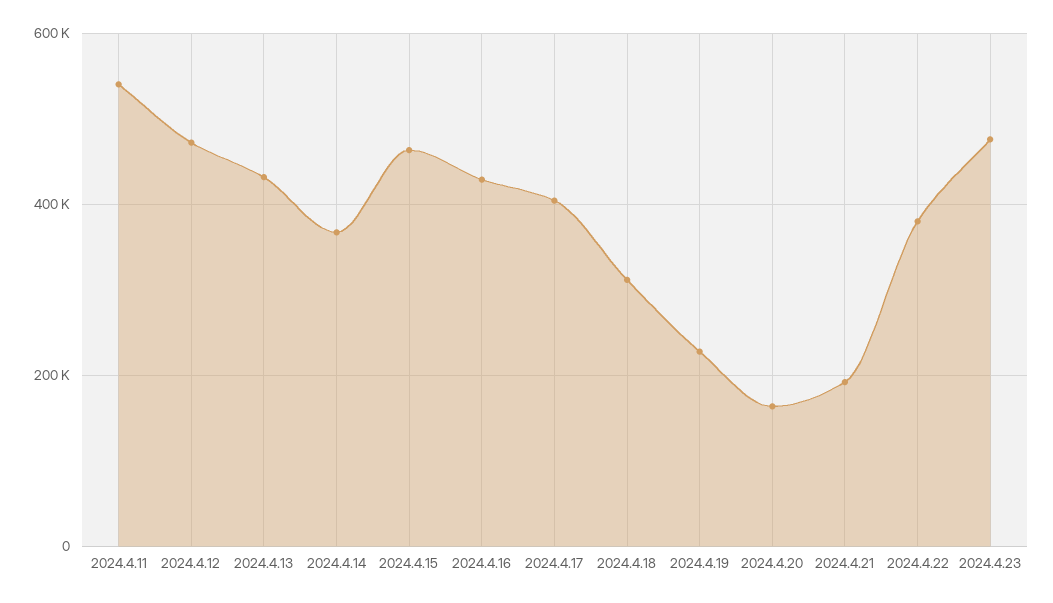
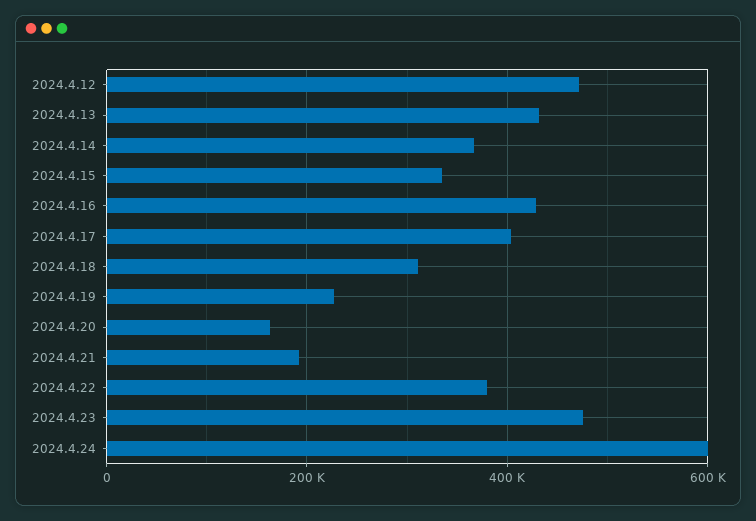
2024.4.11: 540000 -> none
2024.4.15: 460000 -> 340000
2024.4.24: none -> 600000

